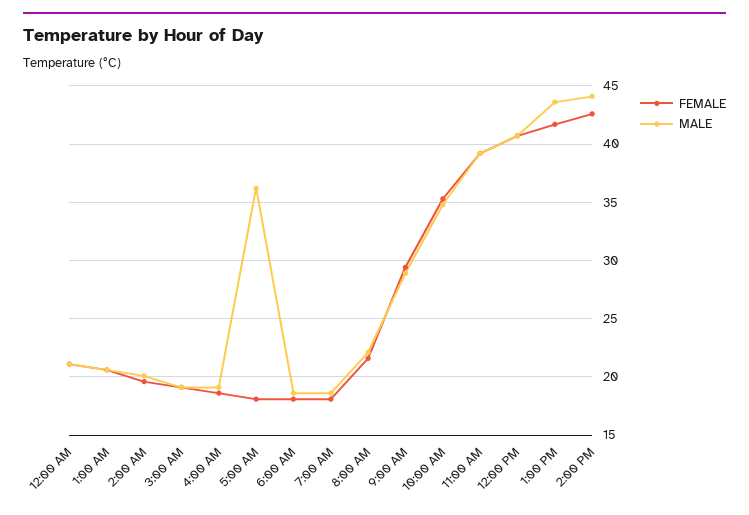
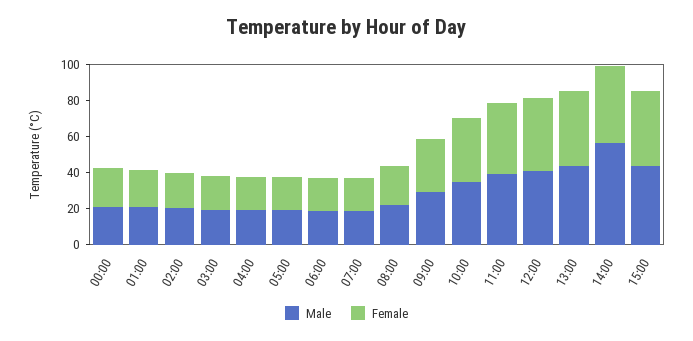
MALE, 5:00 AM: 36 -> 20
MALE, 2:00 PM: 44 -> 55
MALE, 15:00: none -> 45
FEMALE, 15:00: none -> 40

